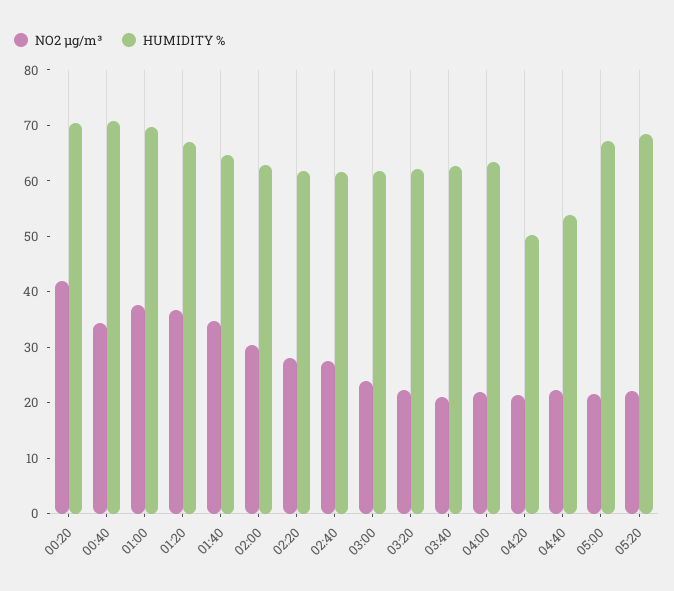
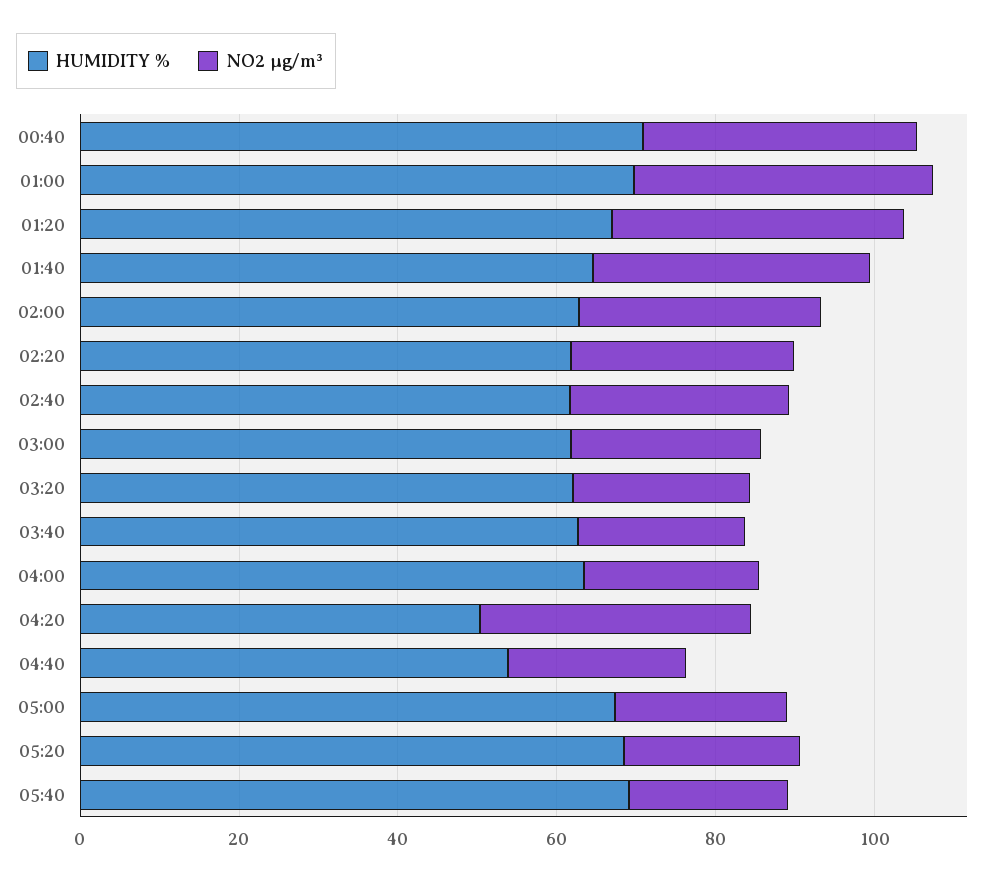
NO2 µg/m³, 00:20: 42 -> none
HUMIDITY %, 00:20: 70 -> none
NO2 µg/m³, 04:20: 22 -> 35
HUMIDITY %, 05:40: none -> 70
NO2 µg/m³, 05:40: none -> 20

